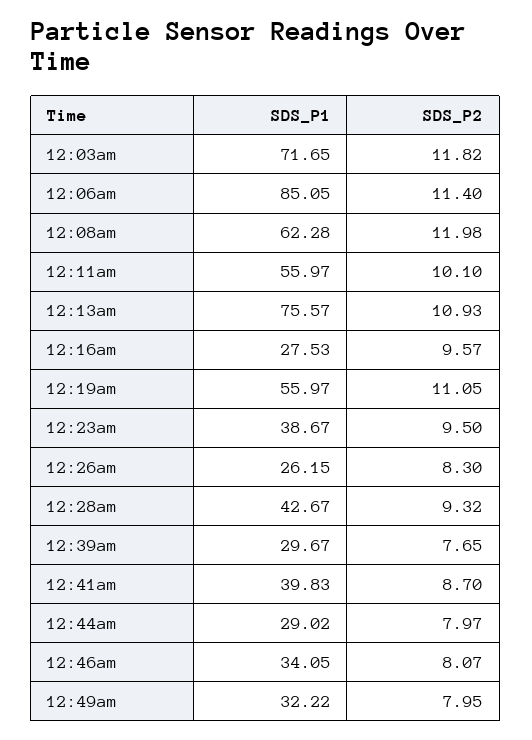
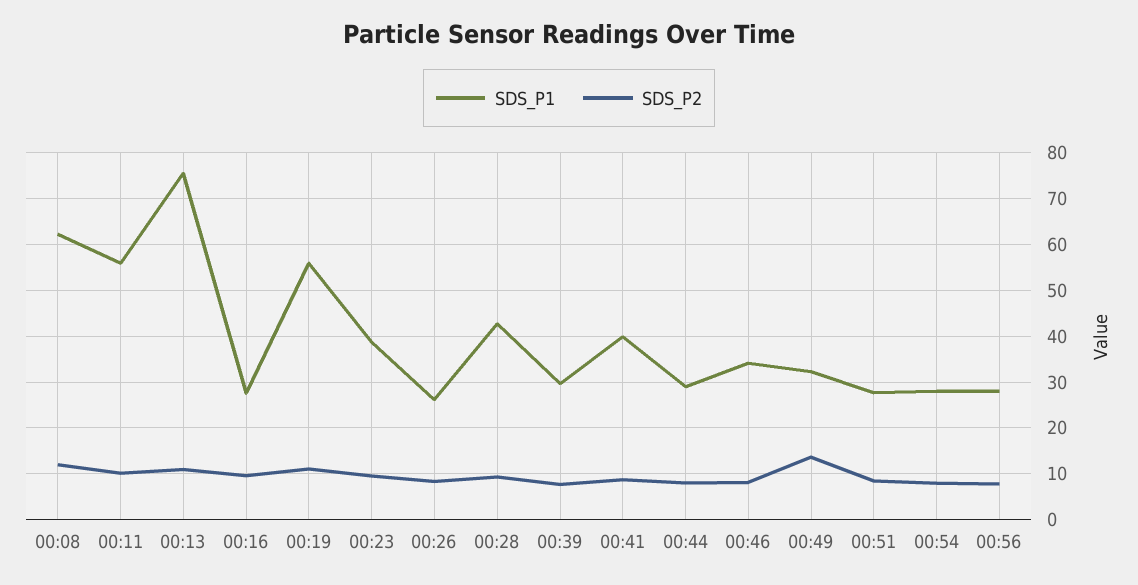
SDS_P1, 12:03am: 71.65 -> none
SDS_P2, 12:03am: 11.82 -> none
SDS_P1, 12:06am: 85.05 -> none
SDS_P2, 12:06am: 11.4 -> none
SDS_P2, 12:49am: 7.95 -> 14
SDS_P1, 00:51: none -> 28
SDS_P2, 00:51: none -> 8
SDS_P1, 00:54: none -> 28
SDS_P2, 00:54: none -> 8
SDS_P1, 00:56: none -> 28
SDS_P2, 00:56: none -> 8

